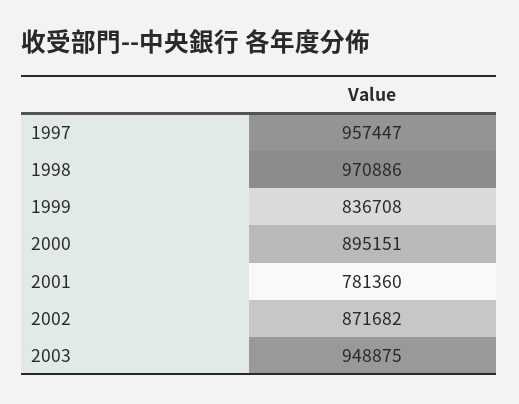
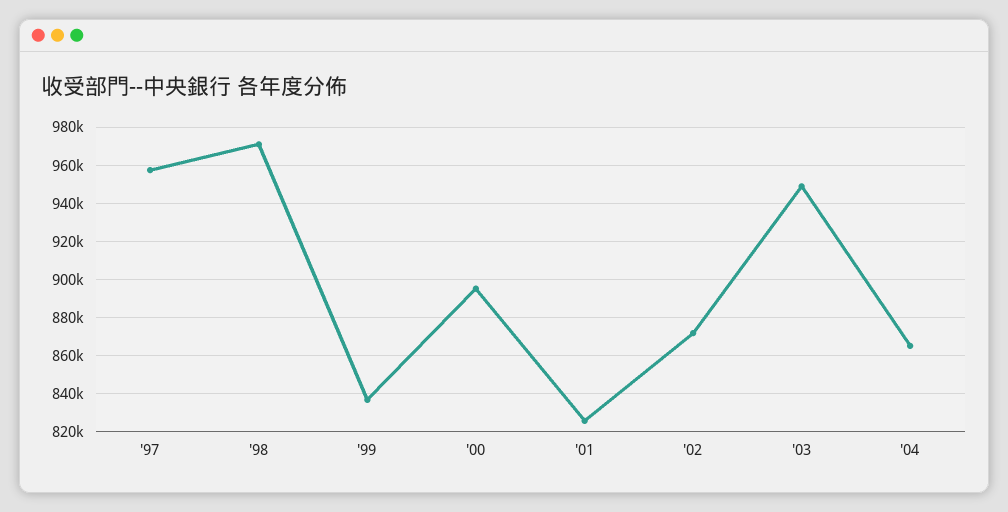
2001: 781360 -> 825000
'04: none -> 865000

